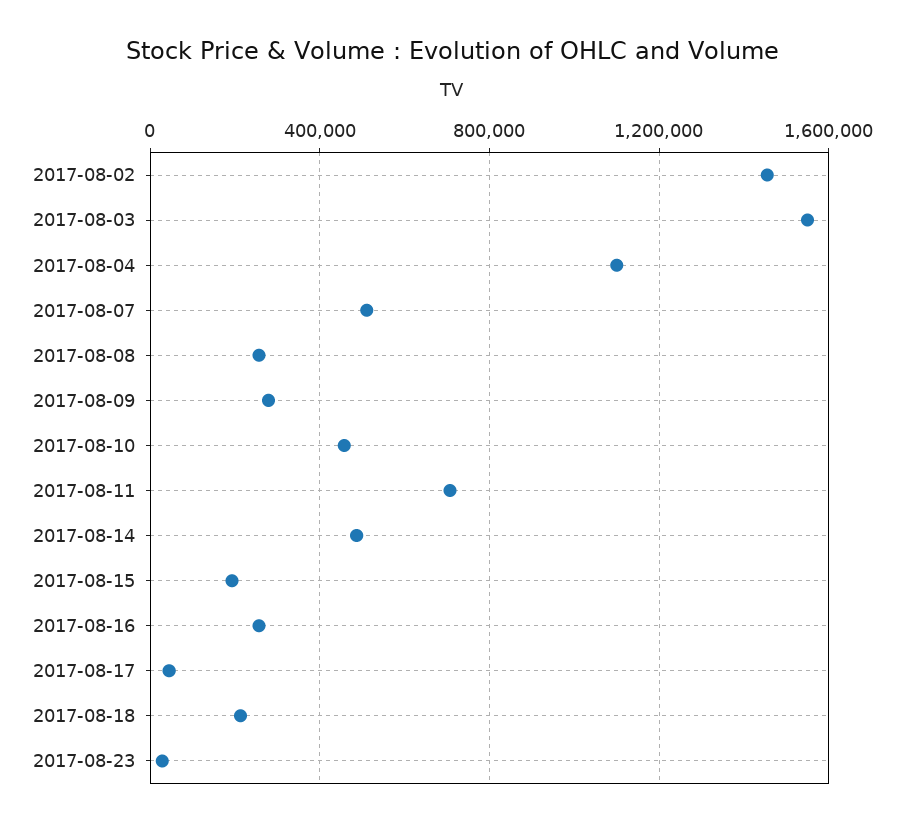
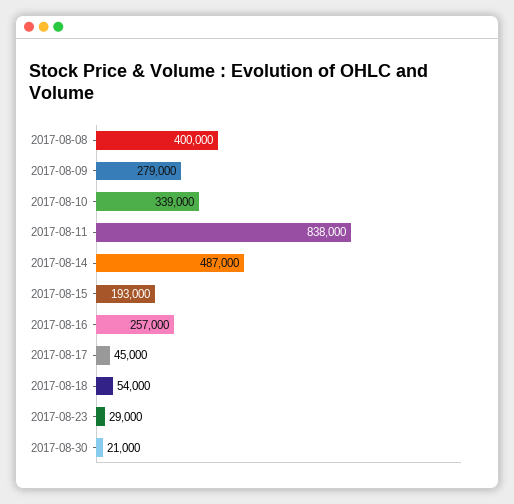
2017-08-02: 1450000 -> none
2017-08-03: 1550000 -> none
2017-08-04: 1100000 -> none
2017-08-07: 500000 -> none
2017-08-08: 250000 -> 400000
2017-08-10: 450000 -> 339000
2017-08-11: 700000 -> 838000
2017-08-18: 200000 -> 54000
2017-08-30: none -> 21000

